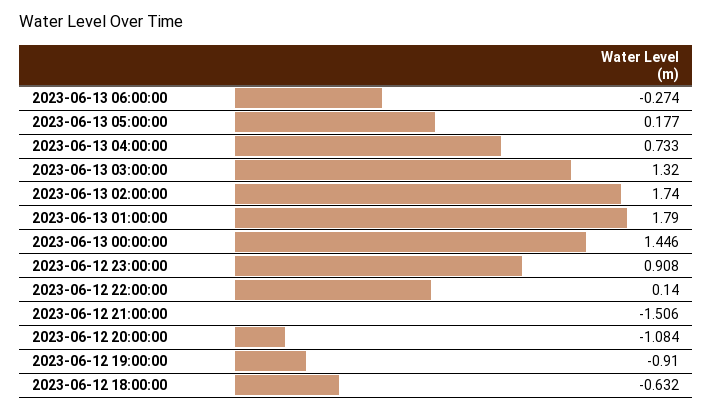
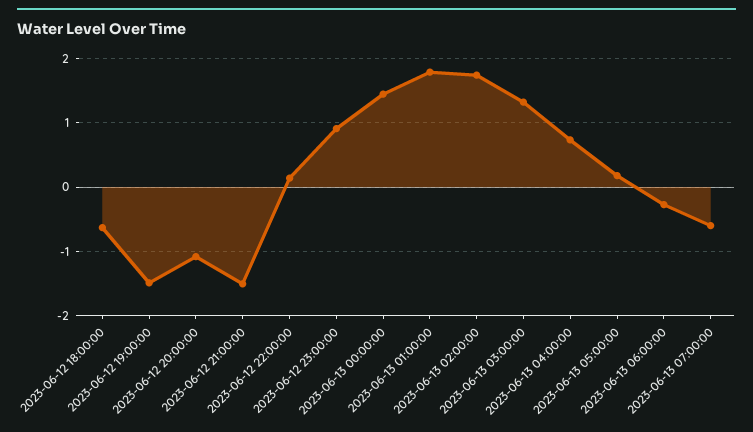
2023-06-12 19:00:00: -0.91 -> -1.5
2023-06-13 07:00:00: none -> -0.6

